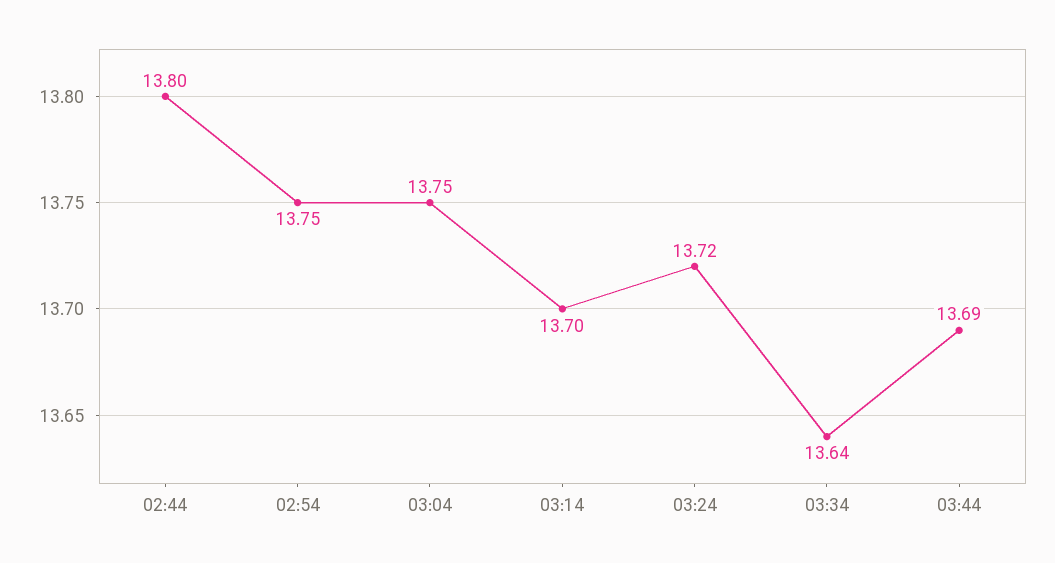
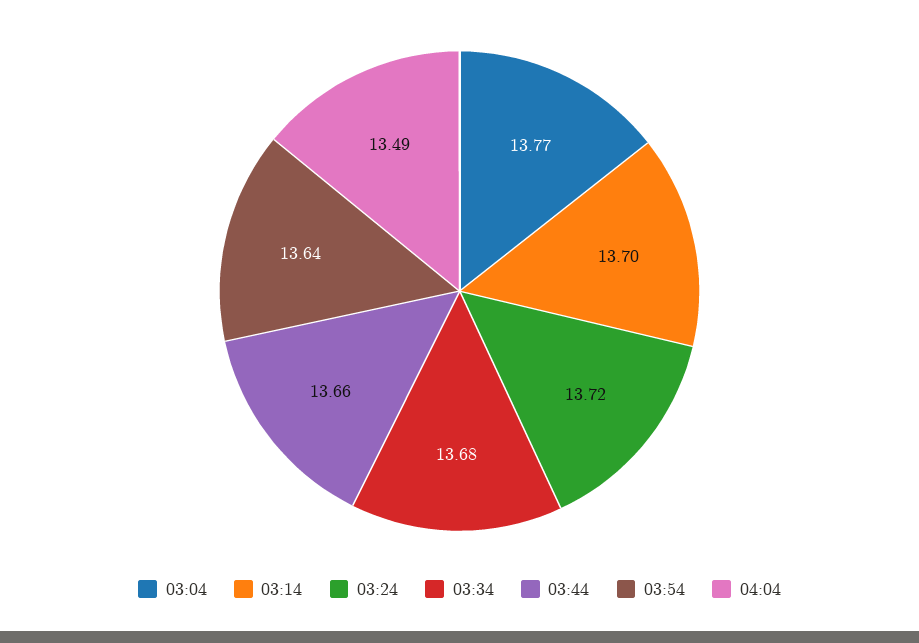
02:44: 13.8 -> none
02:54: 13.75 -> none
03:04: 13.75 -> 13.77
03:34: 13.64 -> 13.68
03:44: 13.69 -> 13.66
03:54: none -> 13.64
04:04: none -> 13.49

